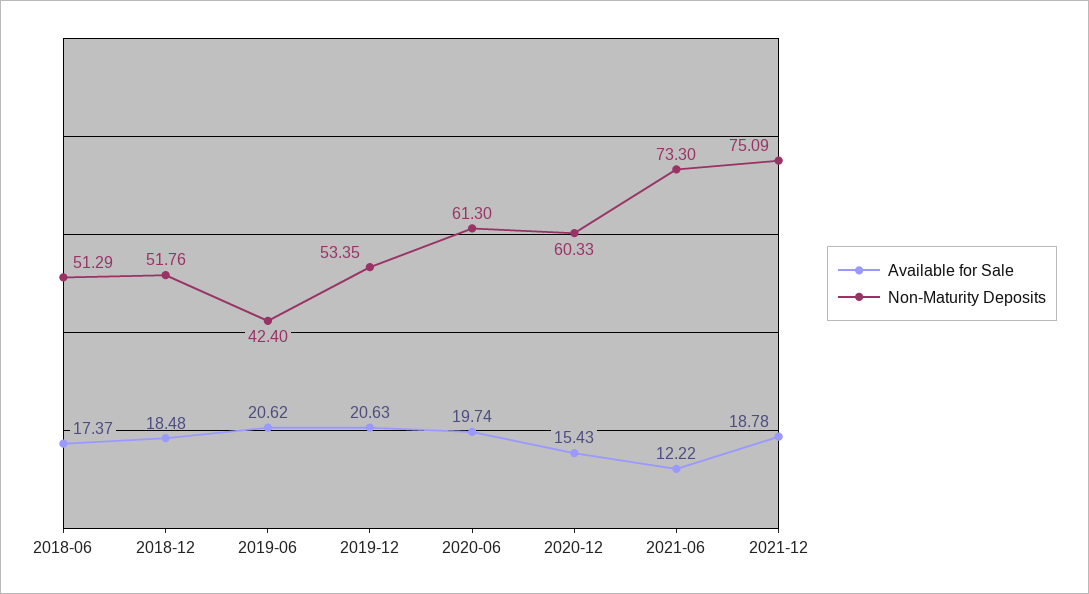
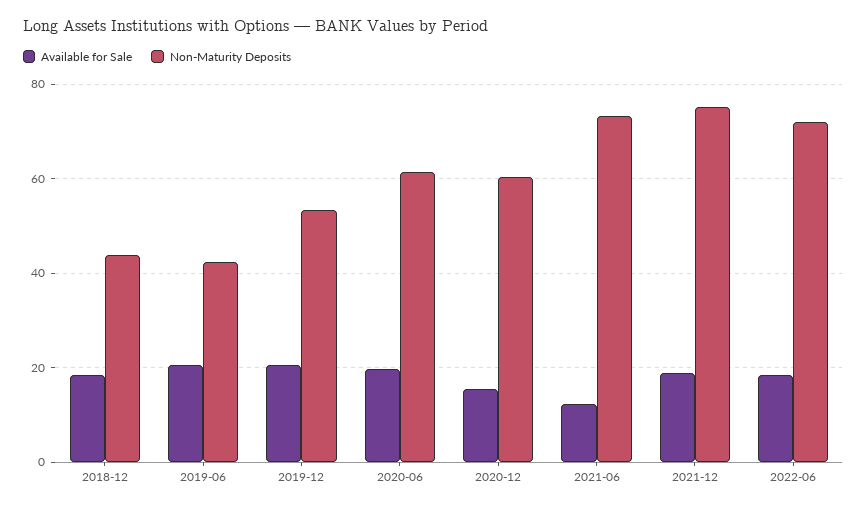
Available for Sale, 2018-06: 17.37 -> none
Non-Maturity Deposits, 2018-06: 51.29 -> none
Non-Maturity Deposits, 2018-12: 51.76 -> 44
Available for Sale, 2022-06: none -> 18
Non-Maturity Deposits, 2022-06: none -> 72

